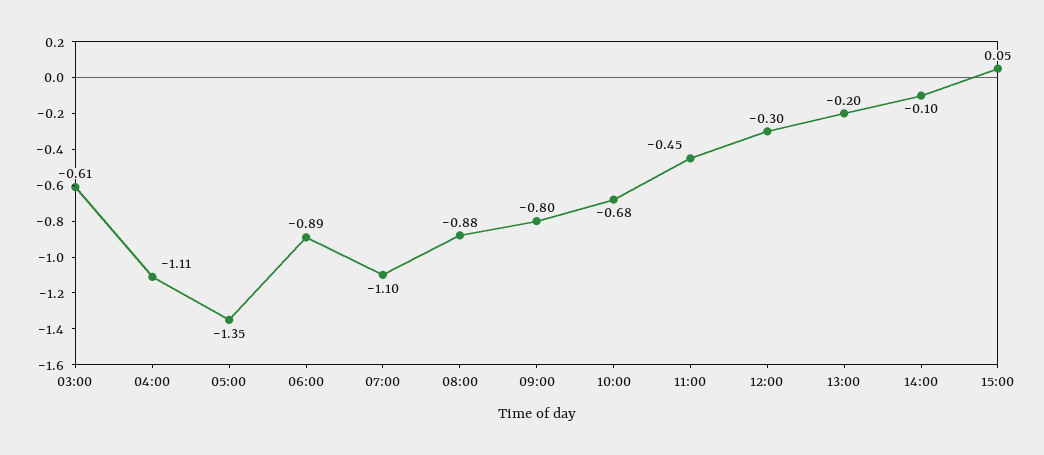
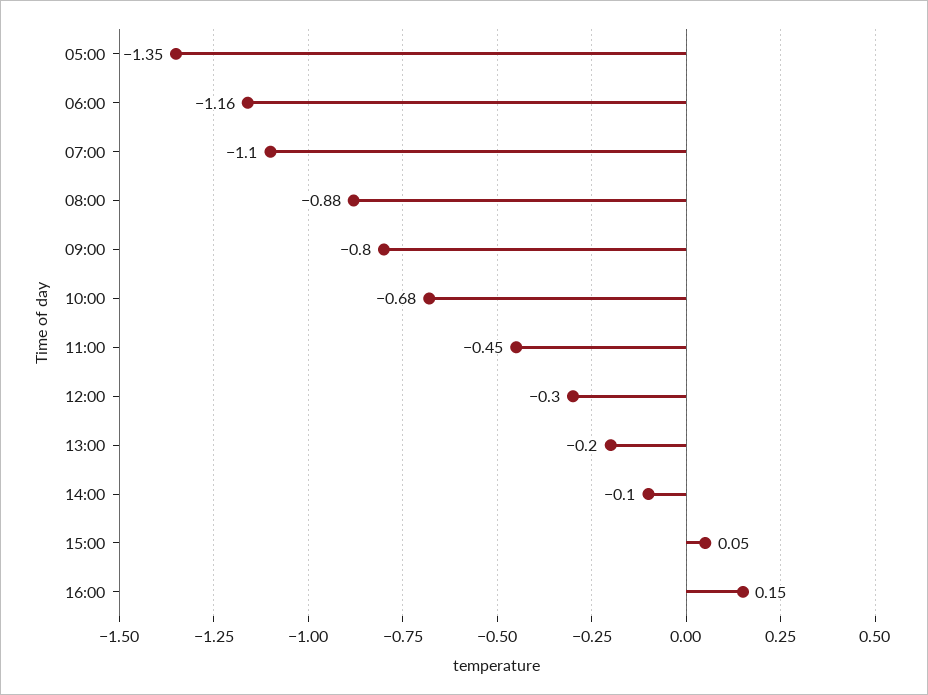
03:00: -0.61 -> none
04:00: -1.11 -> none
06:00: -0.89 -> -1.16
16:00: none -> 0.15

